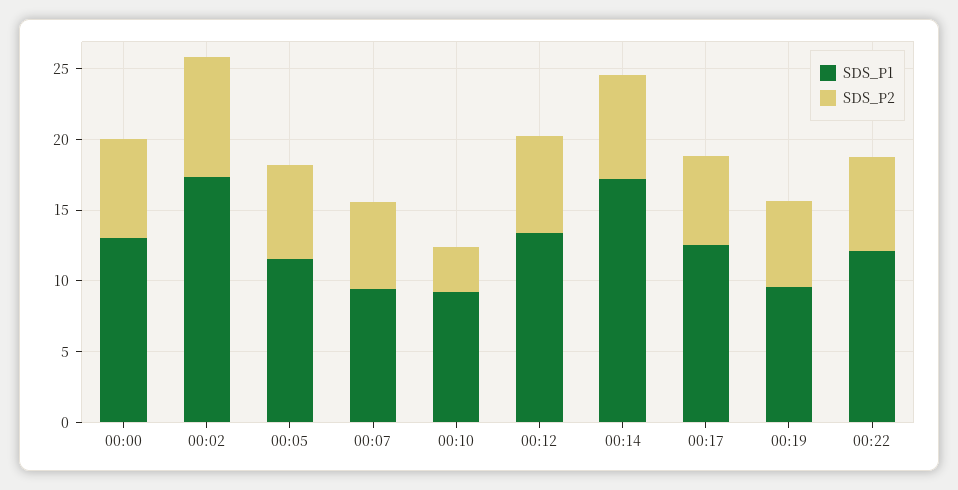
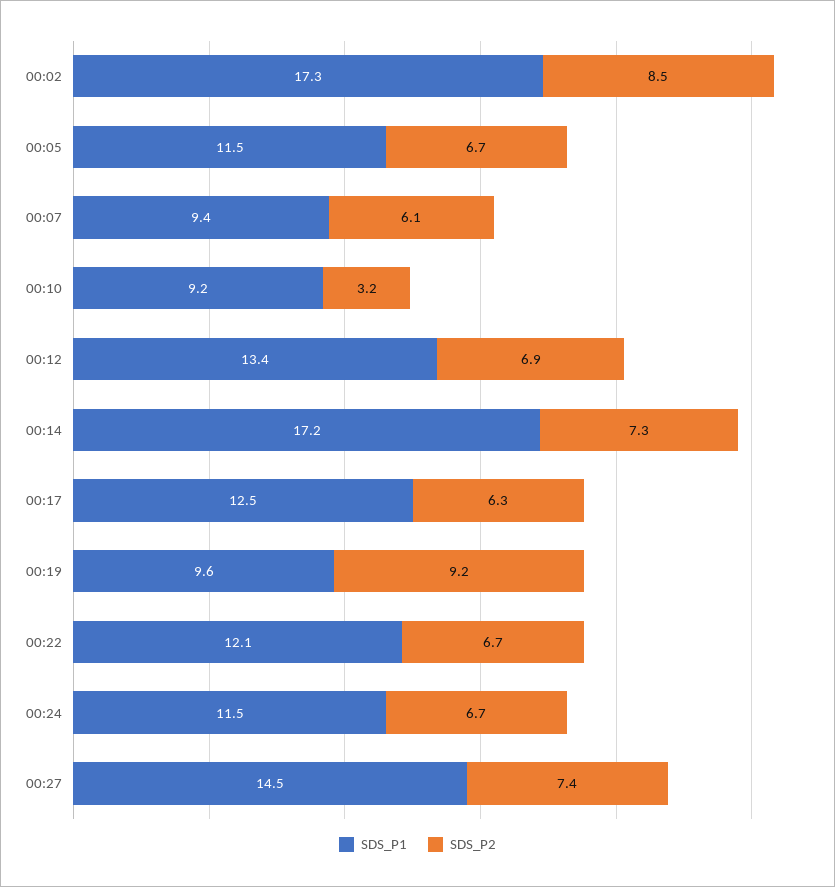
SDS_P1, 00:00: 13 -> none
SDS_P2, 00:00: 7 -> none
SDS_P2, 00:19: 6 -> 9.2
SDS_P1, 00:24: none -> 11.5
SDS_P2, 00:24: none -> 6.7
SDS_P1, 00:27: none -> 14.5
SDS_P2, 00:27: none -> 7.4

